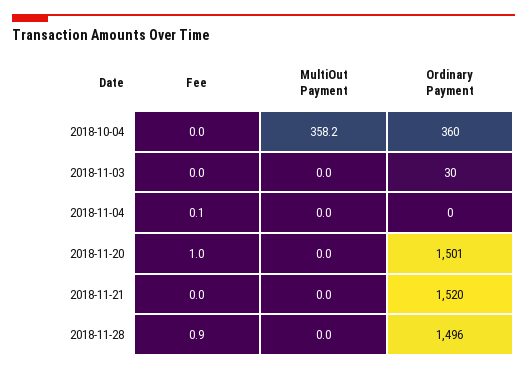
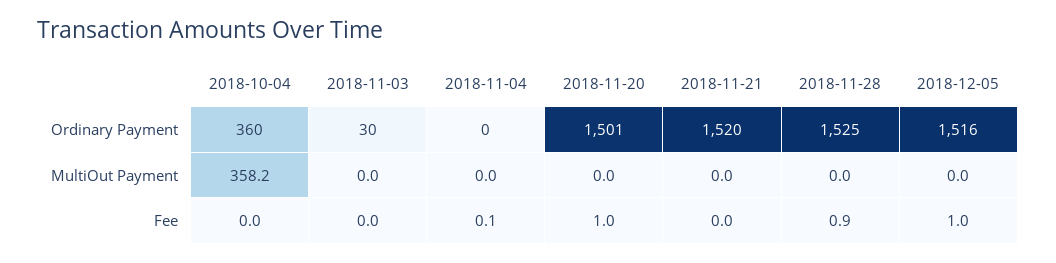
Ordinary Payment, 2018-11-28: 1496 -> 1525
Ordinary Payment, 2018-12-05: none -> 1516
MultiOut Payment, 2018-12-05: none -> 0
Fee, 2018-12-05: none -> 1

